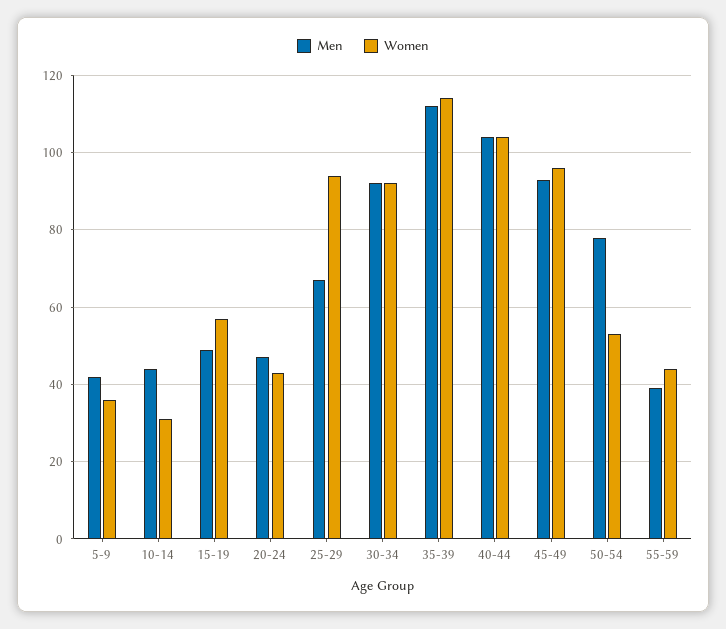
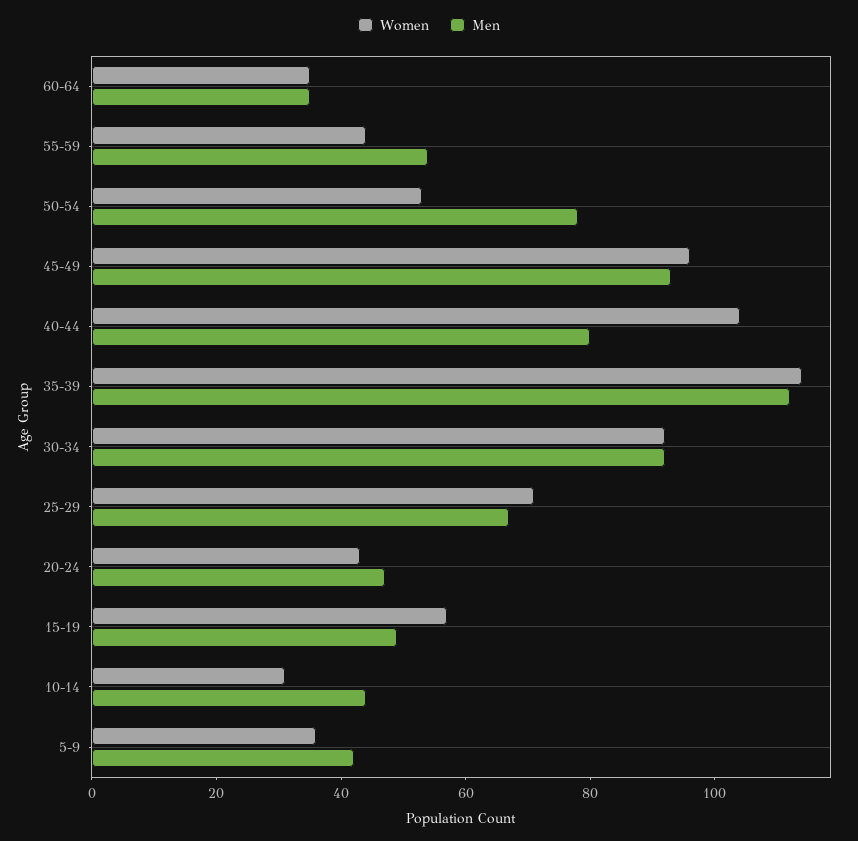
Women, 25-29: 95 -> 70
Men, 40-44: 105 -> 80
Men, 55-59: 40 -> 55
Women, 60-64: none -> 35
Men, 60-64: none -> 35

